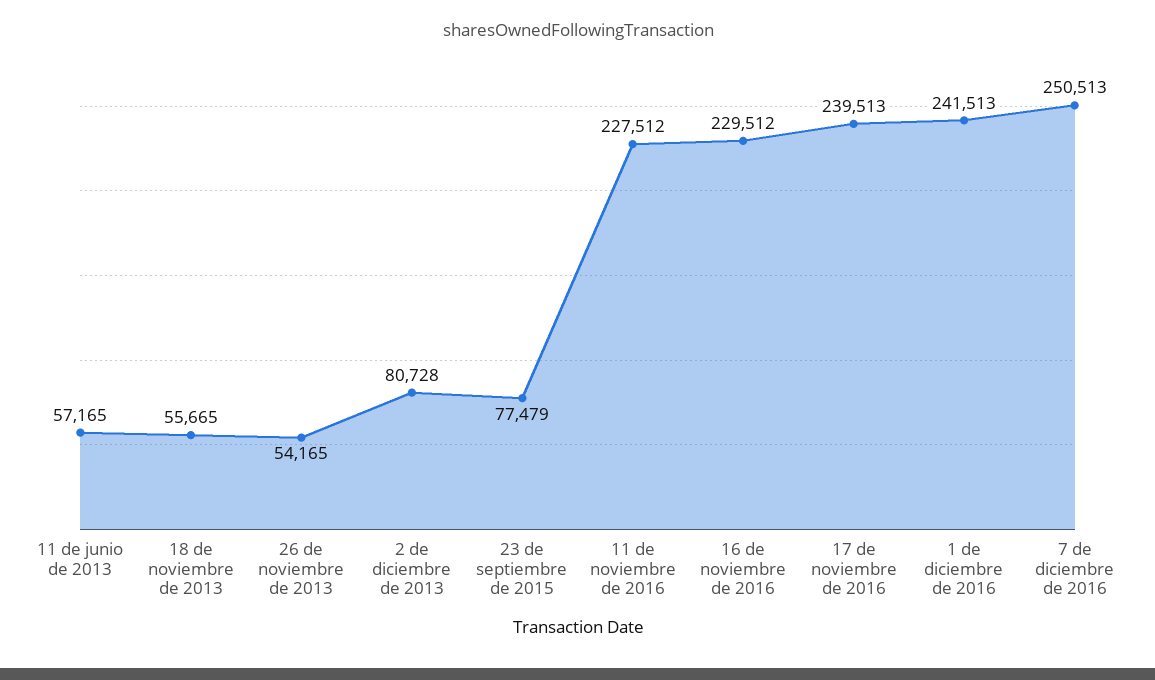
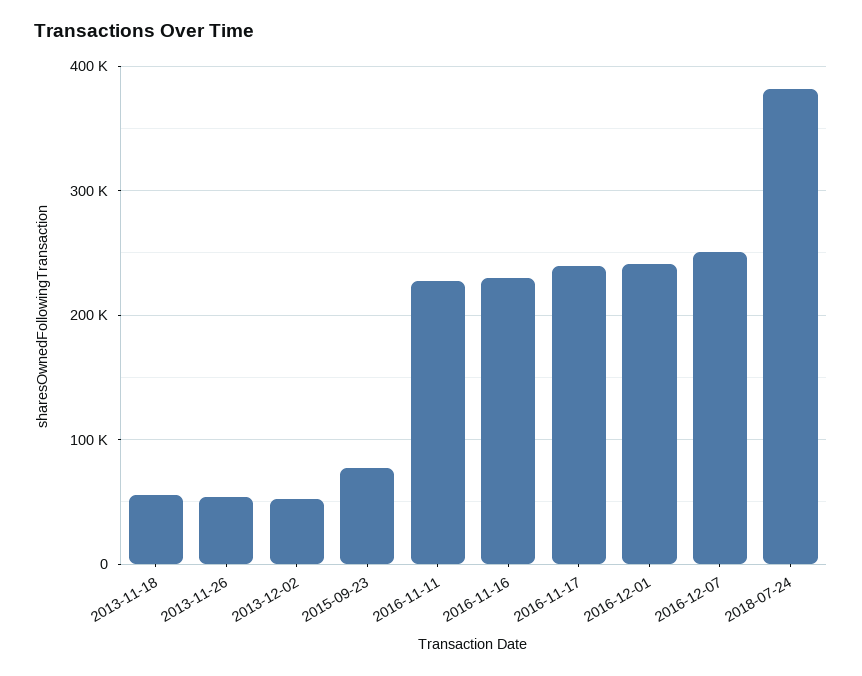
11 de junio de 2013: 57165 -> none
2 de diciembre de 2013: 80728 -> 50000
2018-07-24: none -> 380000

